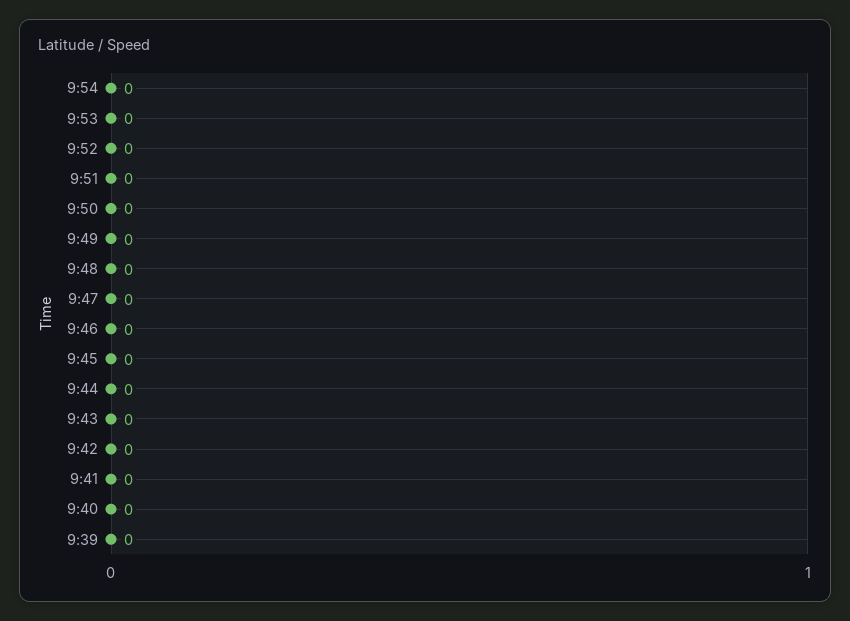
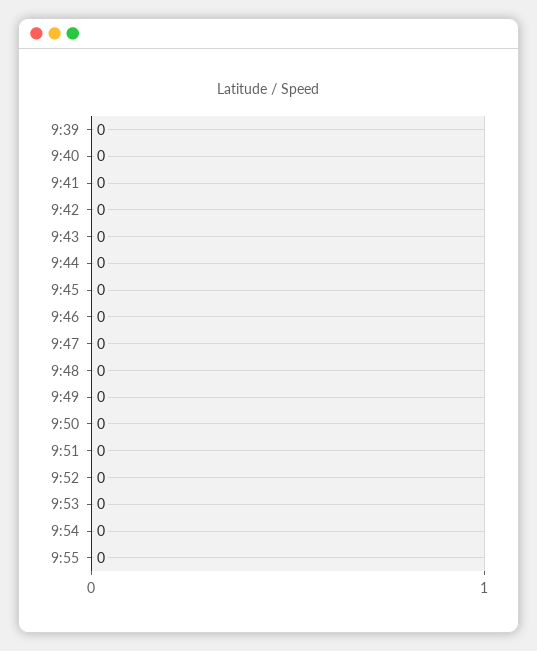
9:55: none -> 0

